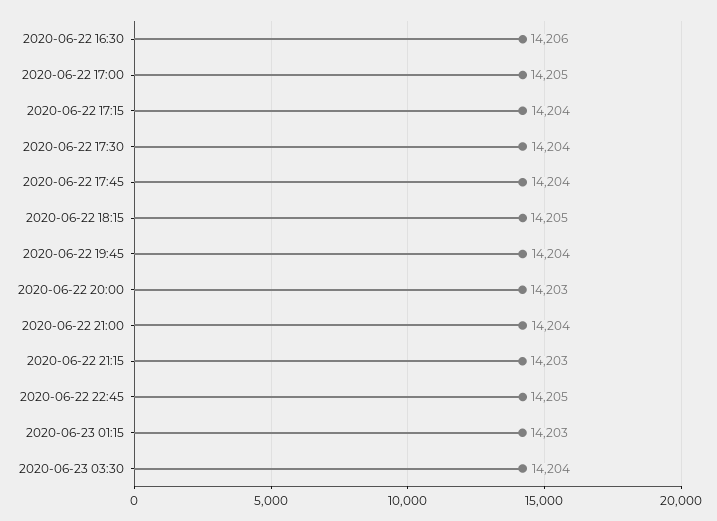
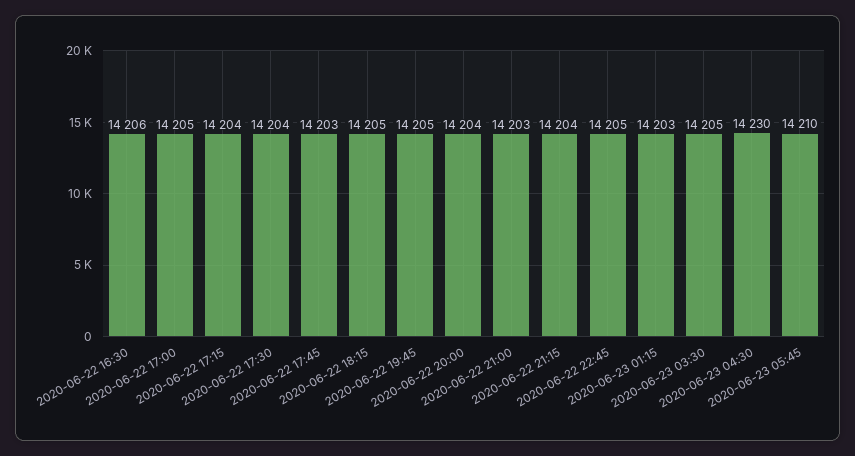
2020-06-22 17:45: 14204 -> 14203
2020-06-22 19:45: 14204 -> 14205
2020-06-22 20:00: 14203 -> 14204
2020-06-22 21:00: 14204 -> 14203
2020-06-22 21:15: 14203 -> 14204
2020-06-23 03:30: 14204 -> 14205
2020-06-23 04:30: none -> 14230
2020-06-23 05:45: none -> 14210

